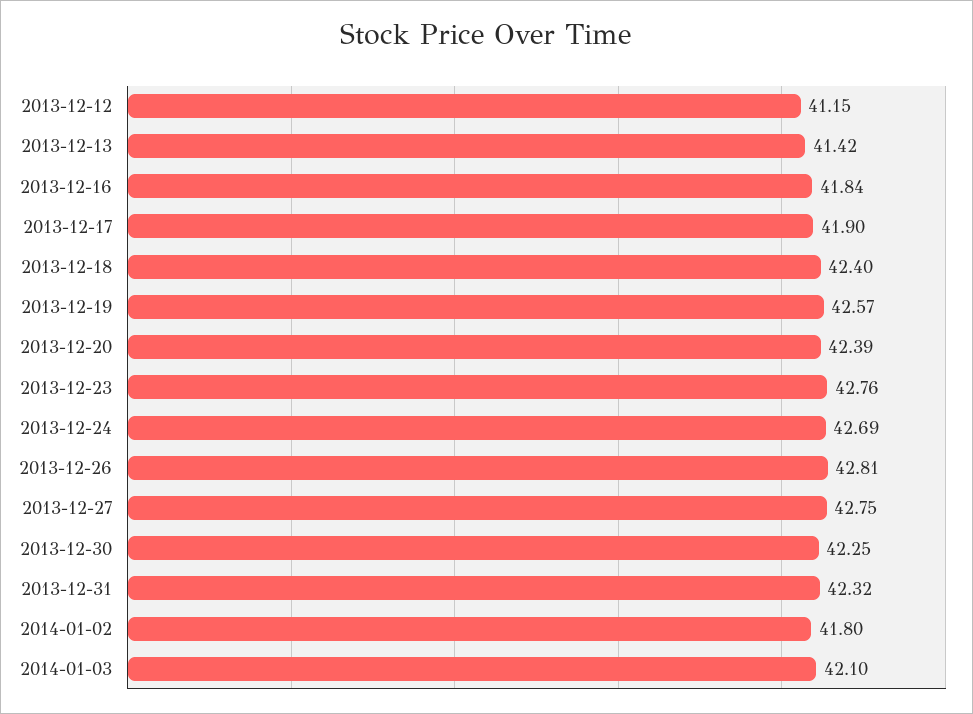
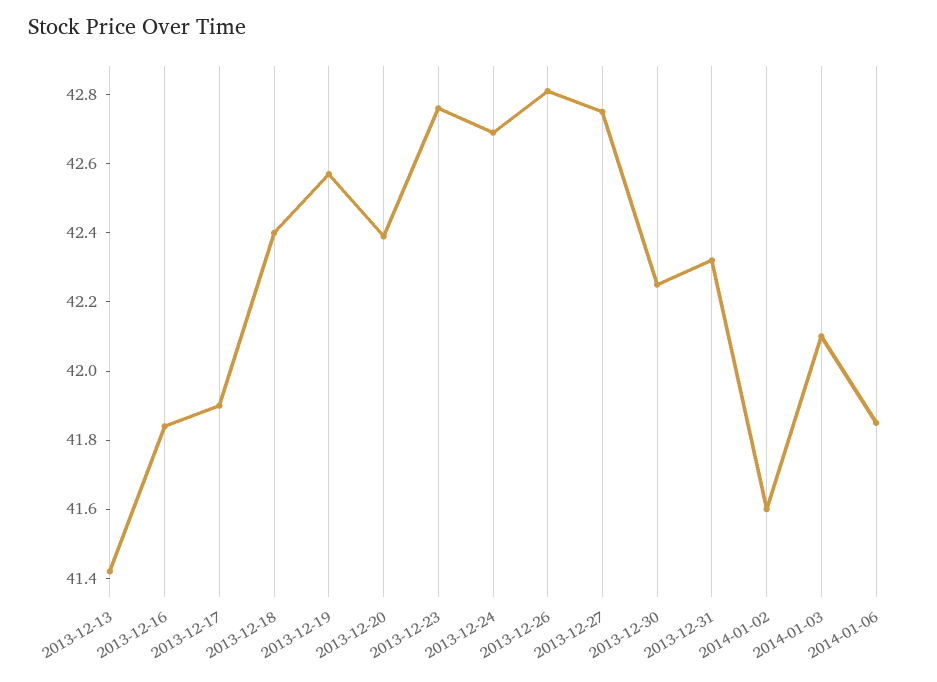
2013-12-12: 41.15 -> none
2014-01-02: 41.8 -> 41.6
2014-01-06: none -> 41.85

